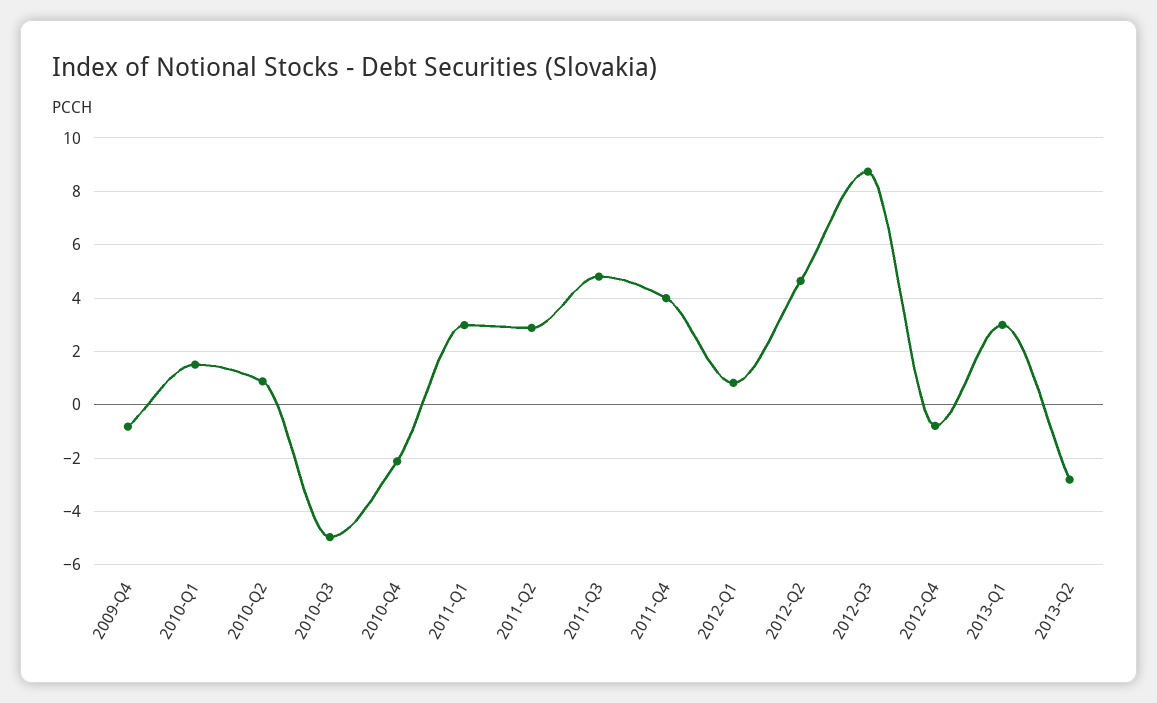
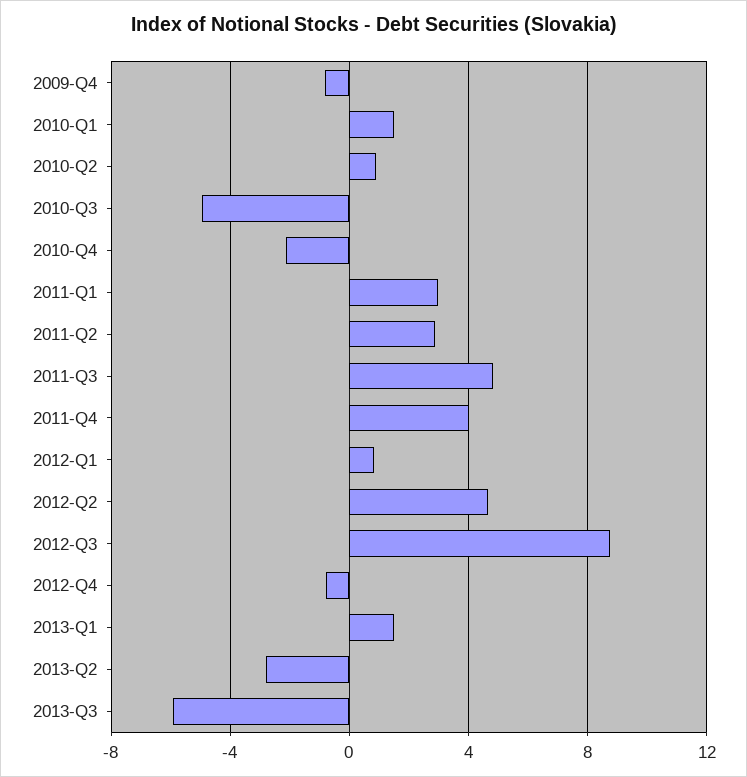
2013-Q1: 3 -> 1.5
2013-Q3: none -> -6

